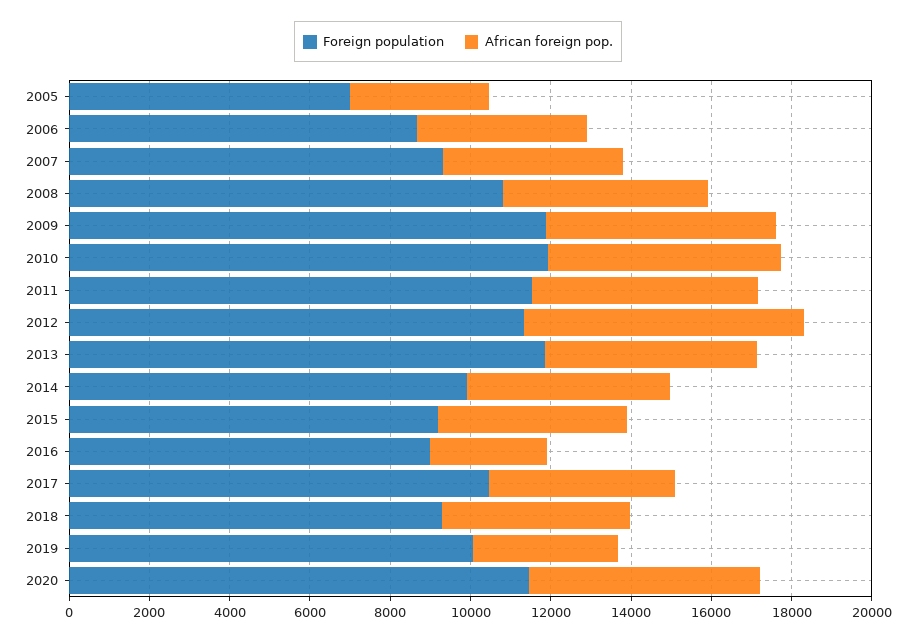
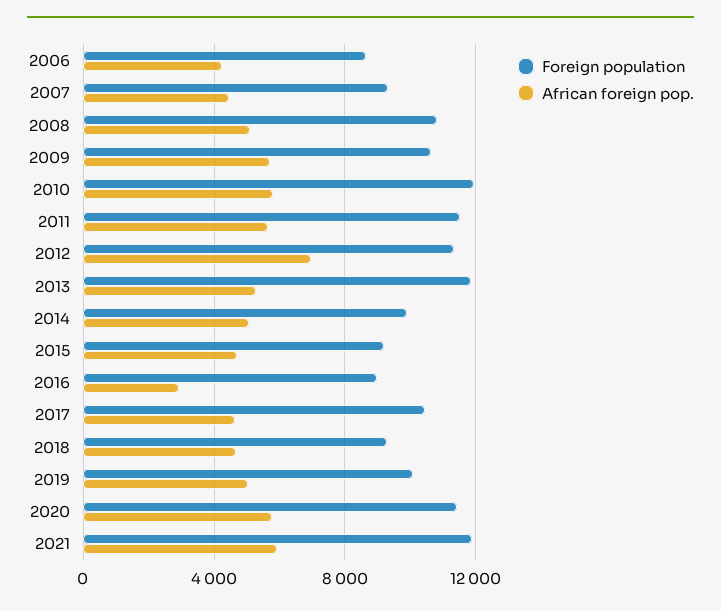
Foreign population, 2005: 7000 -> none
African foreign pop., 2005: 3500 -> none
Foreign population, 2009: 12000 -> 10500
African foreign pop., 2019: 3500 -> 5000
Foreign population, 2021: none -> 12000
African foreign pop., 2021: none -> 6000

